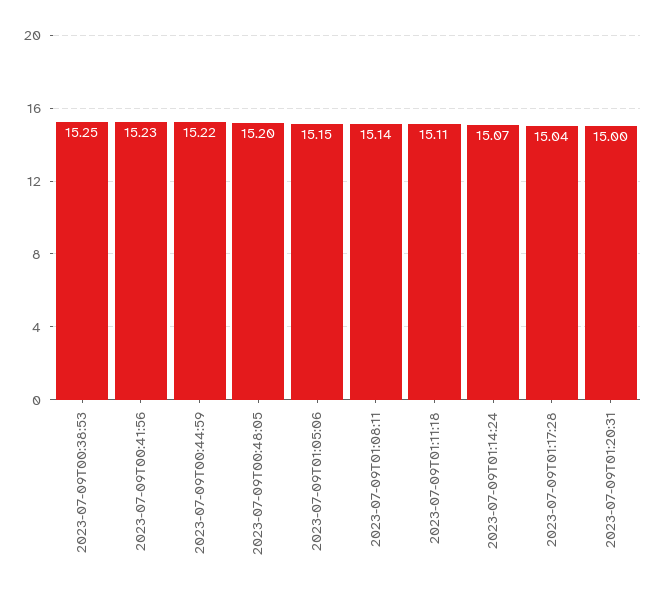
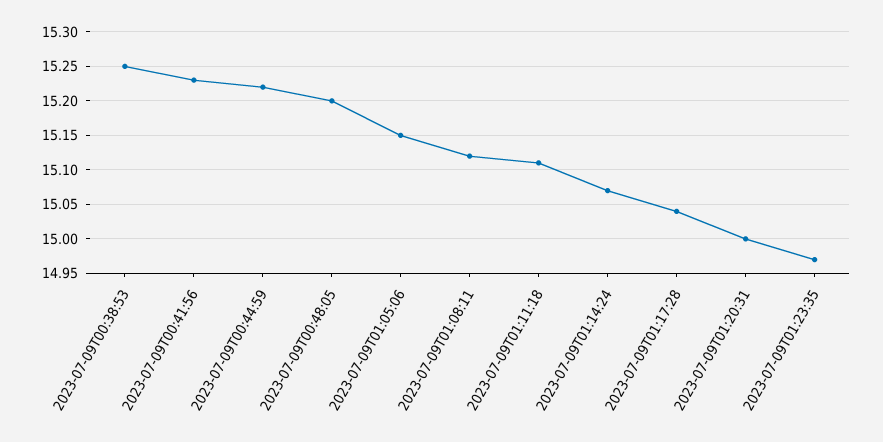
2023-07-09T01:08:11: 15.14 -> 15.12
2023-07-09T01:23:35: none -> 14.97

